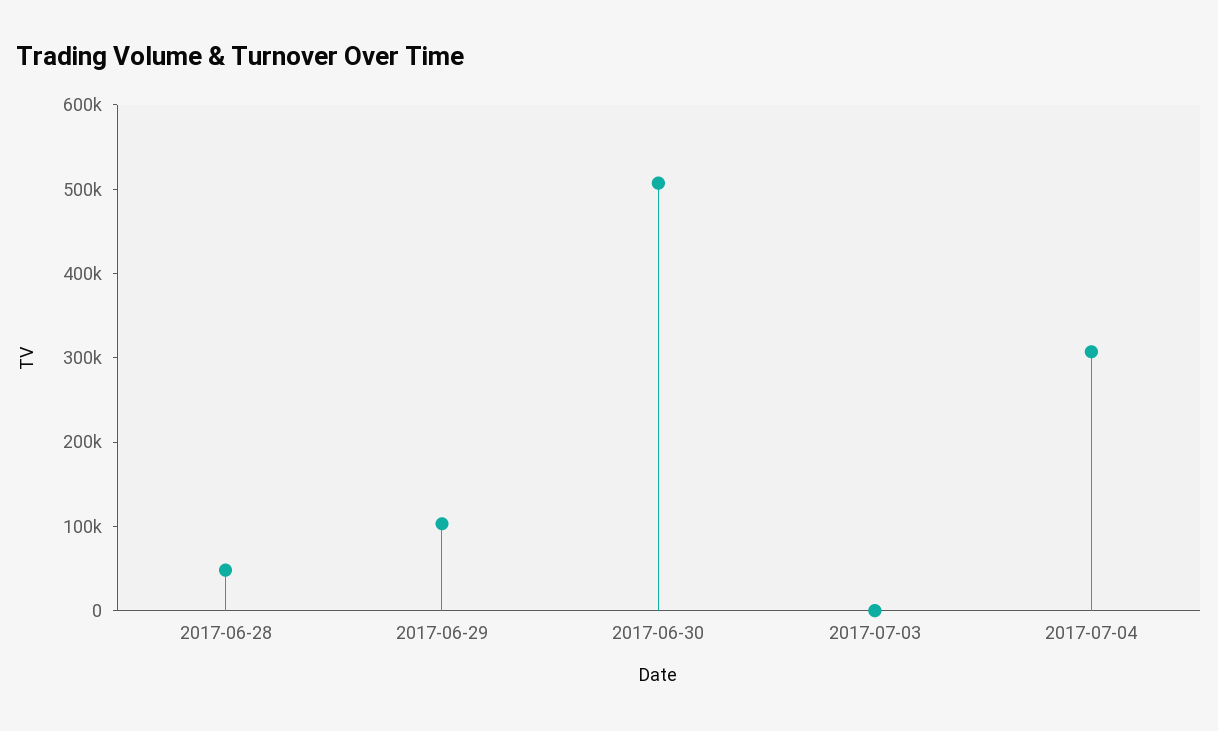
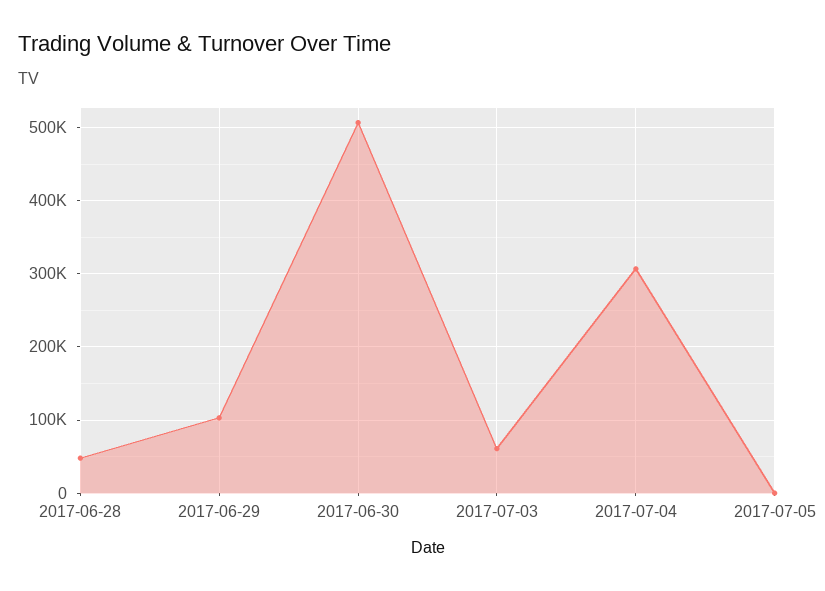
2017-07-03: 0 -> 60000
2017-07-05: none -> 0

